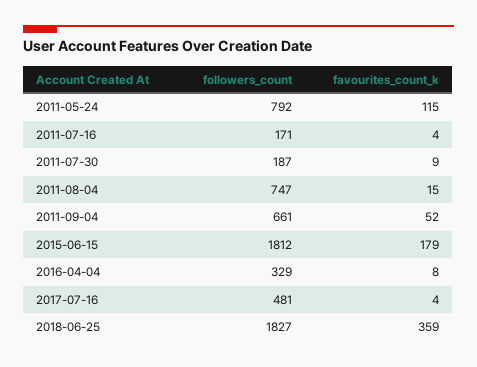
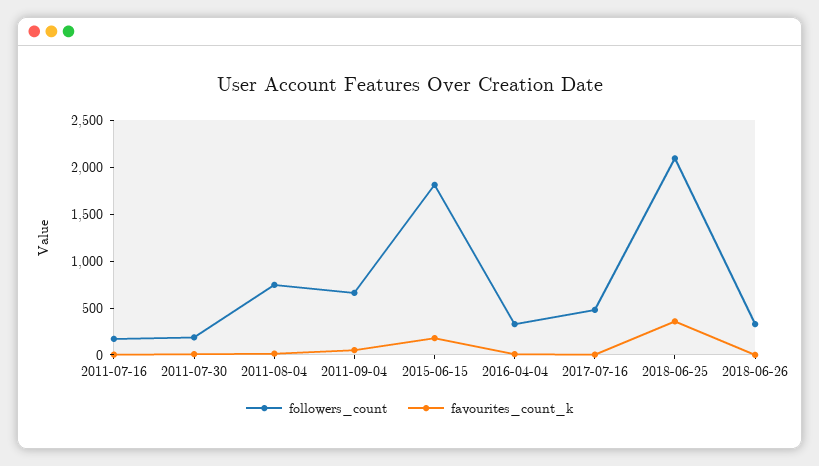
followers_count, 2011-05-24: 792 -> none
favourites_count_k, 2011-05-24: 115 -> none
followers_count, 2018-06-25: 1827 -> 2100
followers_count, 2018-06-26: none -> 300
favourites_count_k, 2018-06-26: none -> 0

